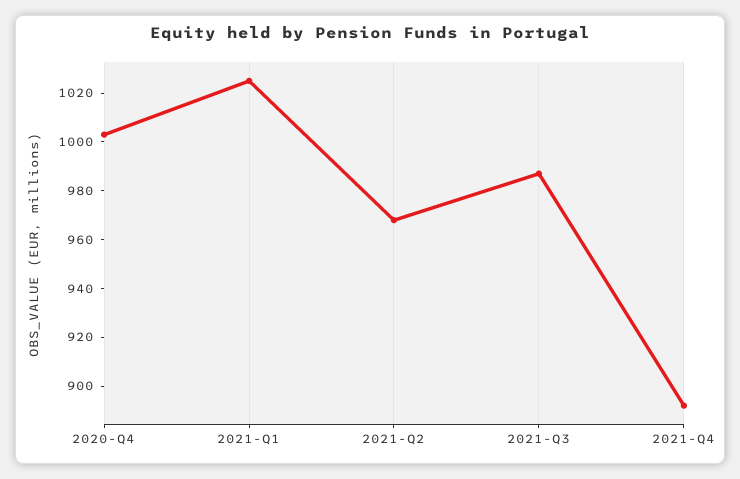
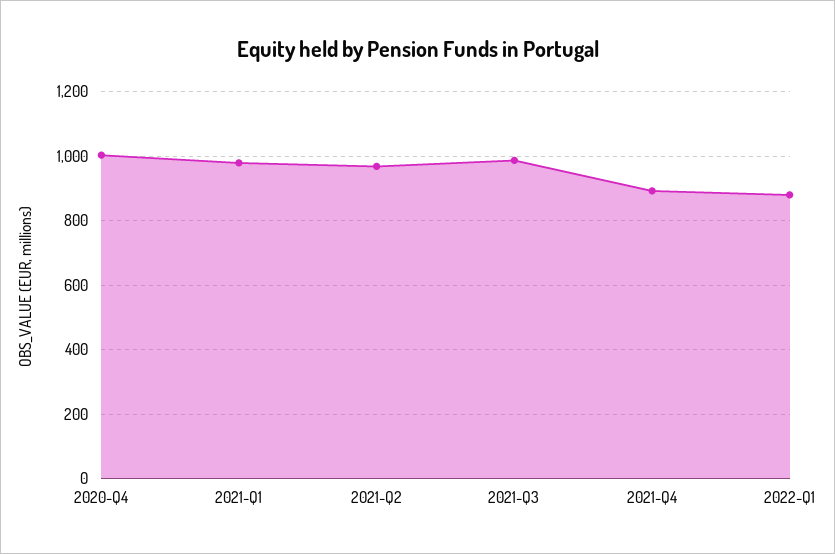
2021-Q1: 1025 -> 980
2022-Q1: none -> 880

